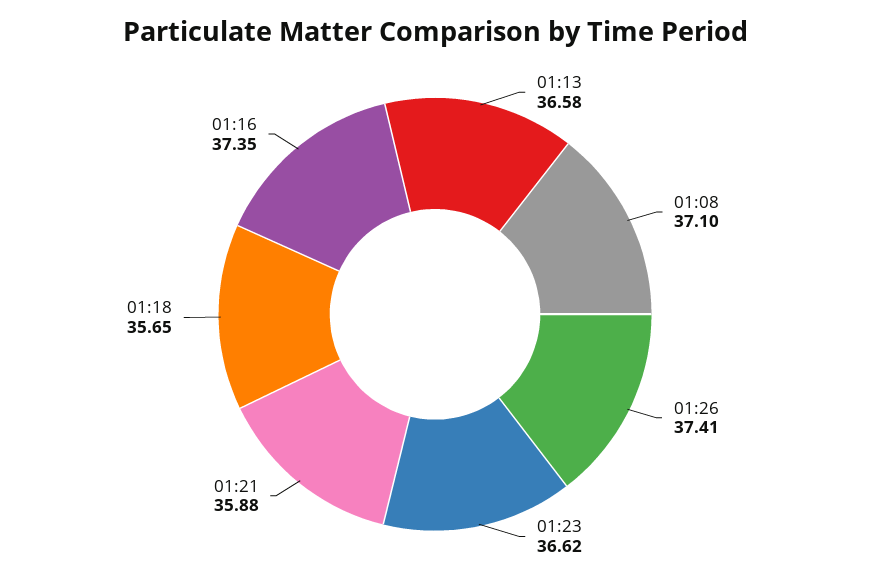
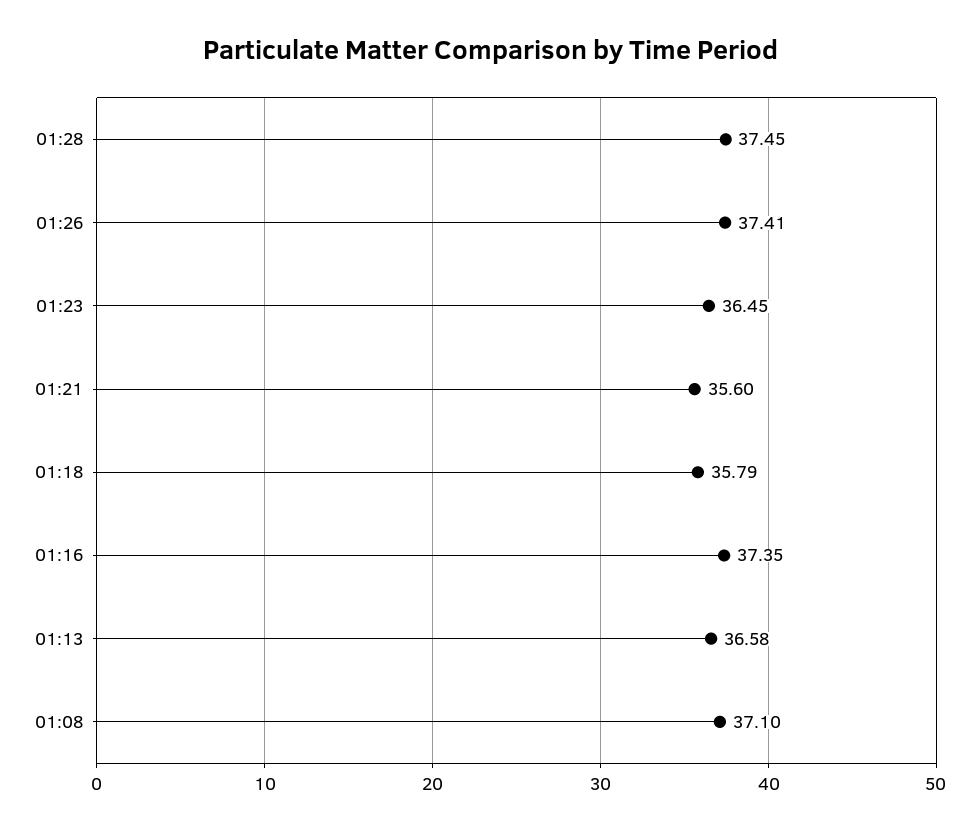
01:23: 36.62 -> 36.45
01:21: 35.88 -> 35.6
01:18: 35.65 -> 35.79
01:28: none -> 37.45

